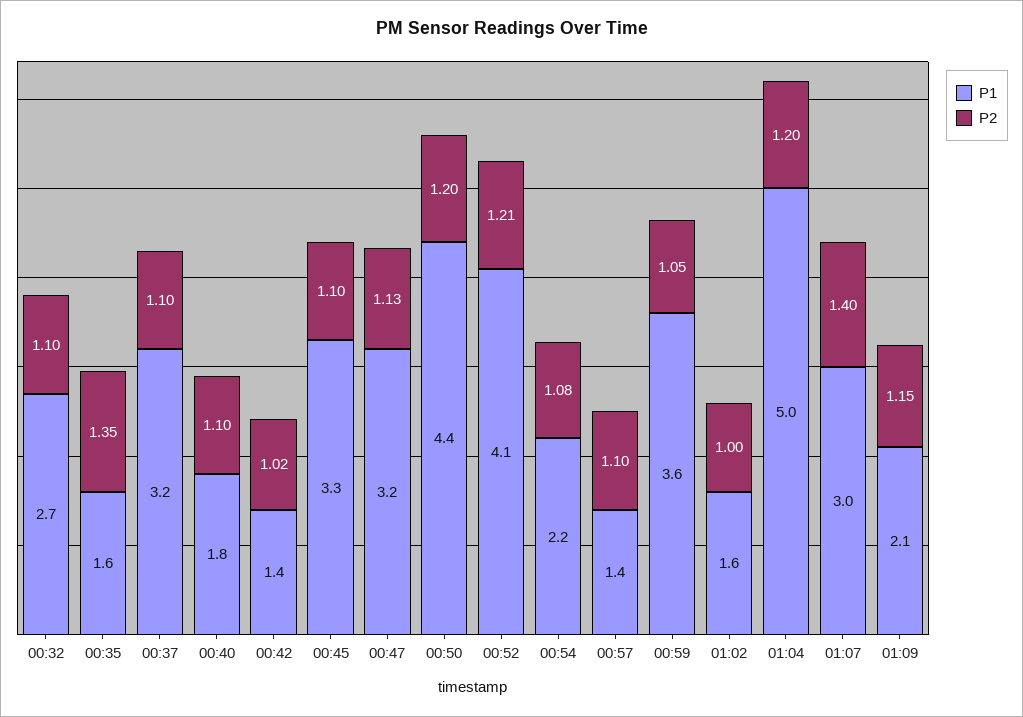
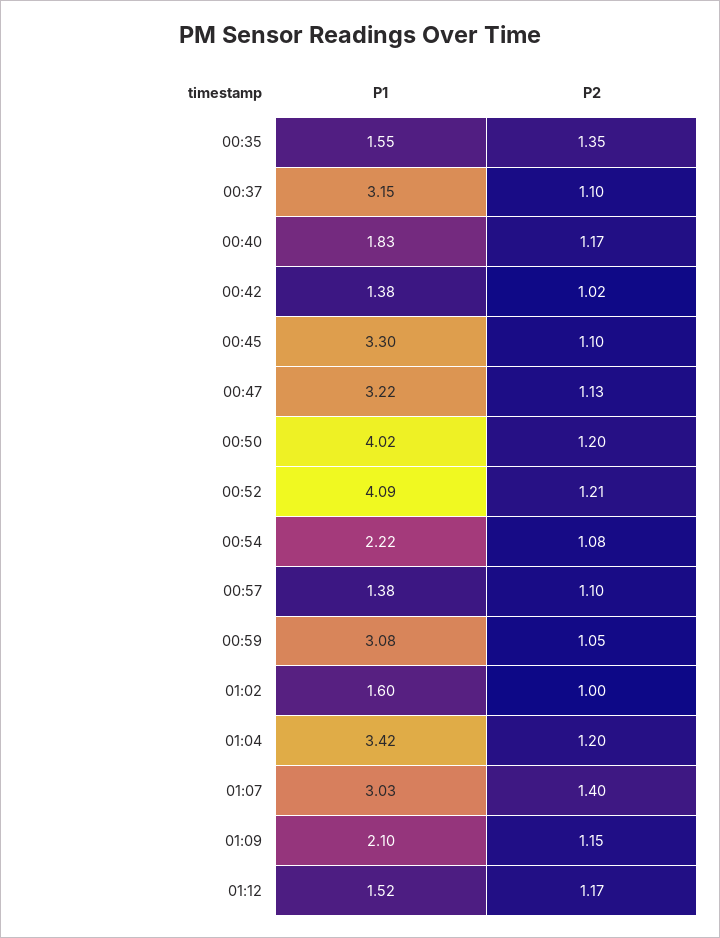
P1, 00:32: 2.7 -> none
P2, 00:32: 1.1 -> none
P2, 00:40: 1.1 -> 1.17
P1, 00:50: 4.4 -> 4.02
P1, 00:59: 3.6 -> 3.08
P1, 01:04: 5 -> 3.42
P1, 01:12: none -> 1.52
P2, 01:12: none -> 1.17

